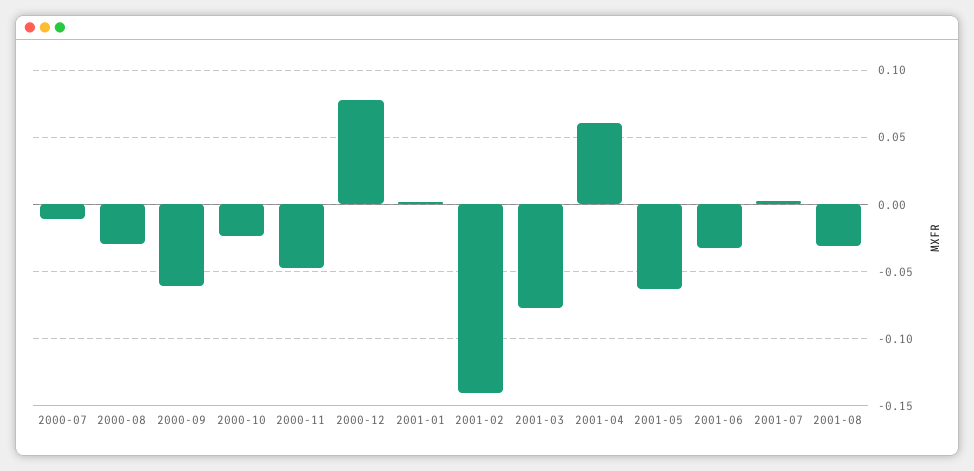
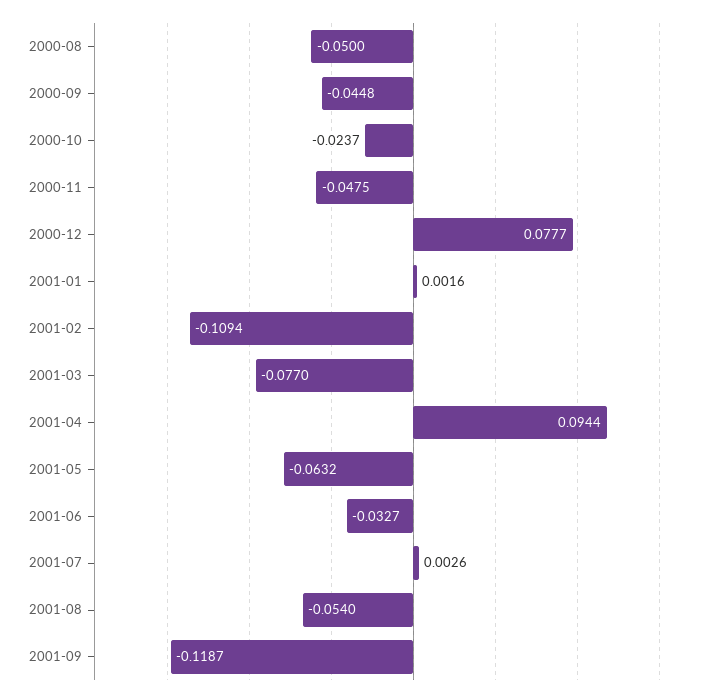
2000-07: -0.01 -> none
2000-08: -0.03 -> -0.05
2000-09: -0.06 -> -0.0448
2001-02: -0.14 -> -0.1094
2001-04: 0.06 -> 0.0944
2001-08: -0.03 -> -0.054
2001-09: none -> -0.1187

